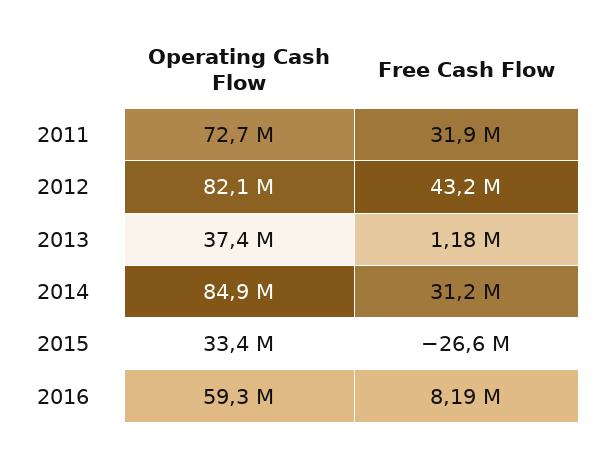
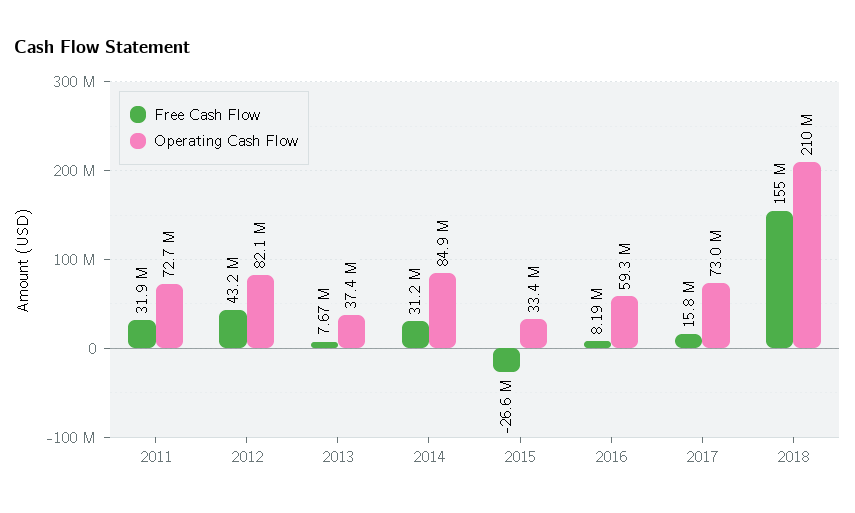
Free Cash Flow, 2013: 1180000 -> 7670000
Free Cash Flow, 2017: none -> 15800000
Operating Cash Flow, 2017: none -> 73000000
Free Cash Flow, 2018: none -> 155000000
Operating Cash Flow, 2018: none -> 210000000

